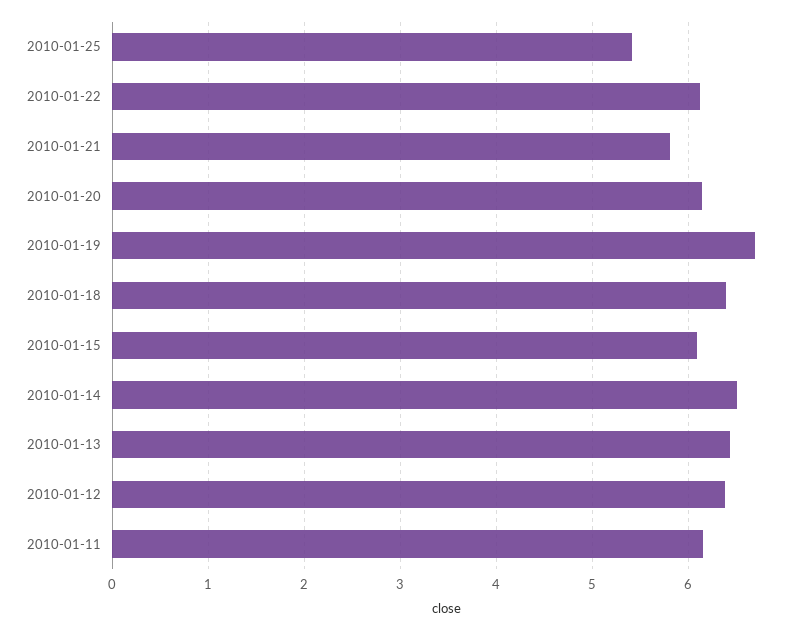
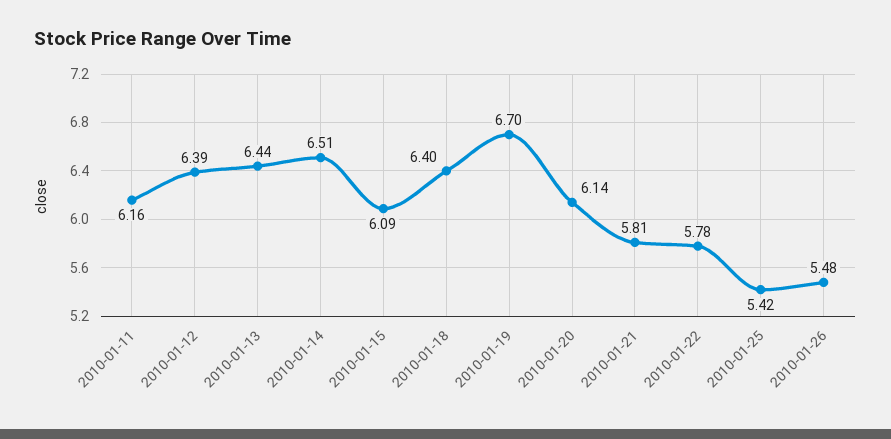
2010-01-22: 6.1 -> 5.78
2010-01-26: none -> 5.48

